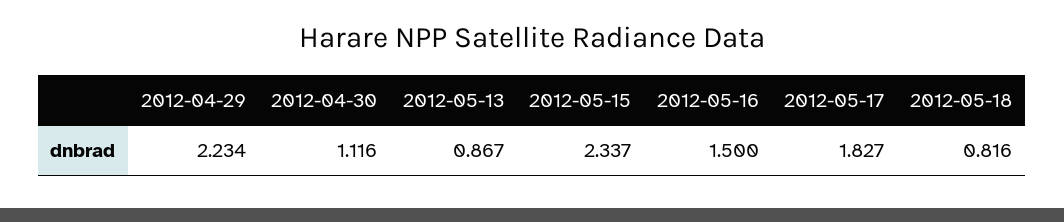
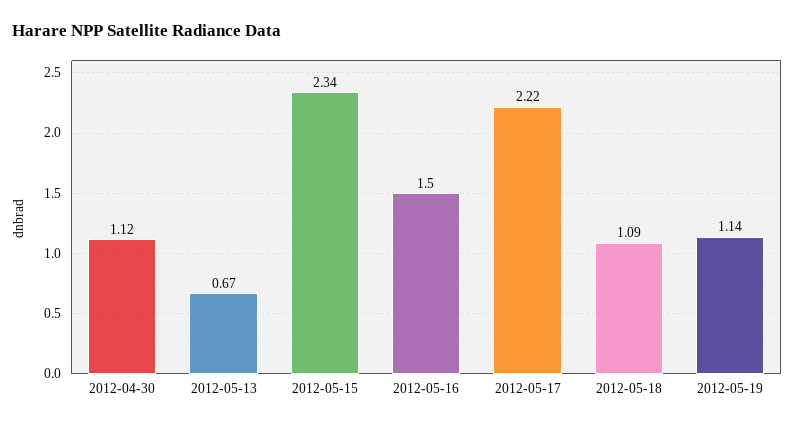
2012-04-29: 2.234 -> none
2012-05-13: 0.867 -> 0.67
2012-05-17: 1.827 -> 2.22
2012-05-18: 0.816 -> 1.09
2012-05-19: none -> 1.14

